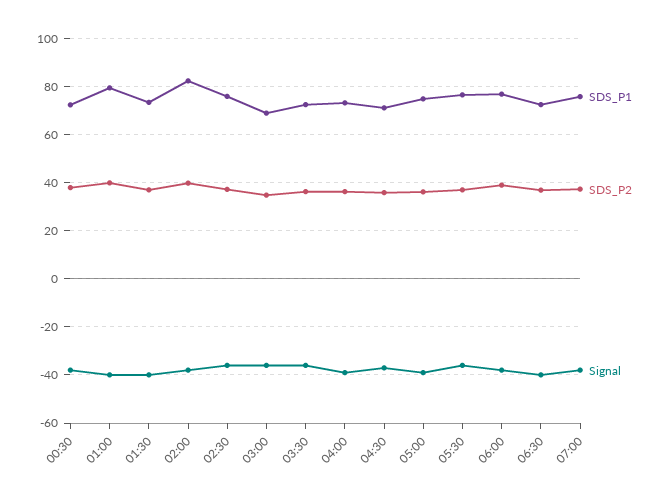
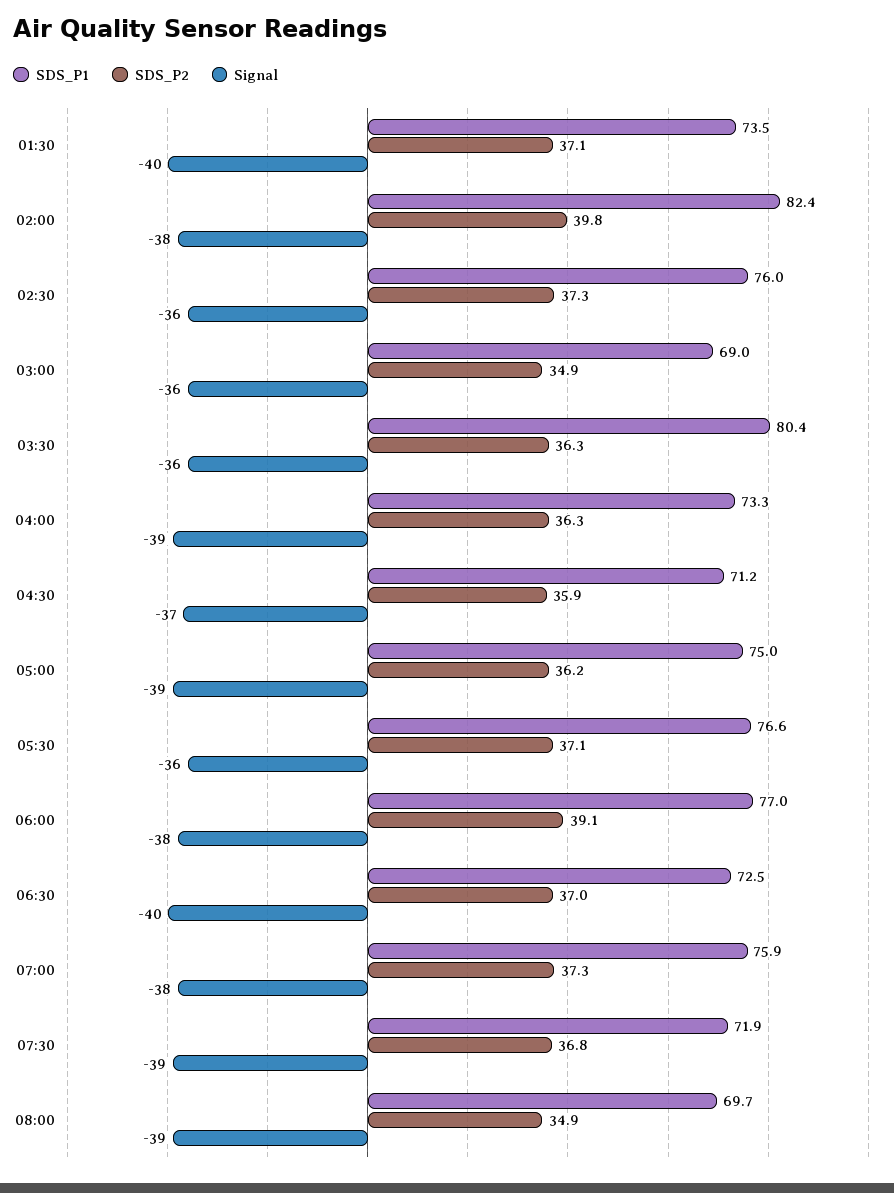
SDS_P1, 00:30: 72.5 -> none
SDS_P2, 00:30: 37.5 -> none
Signal, 00:30: -37.5 -> none
SDS_P1, 01:00: 80 -> none
SDS_P2, 01:00: 40 -> none
Signal, 01:00: -40 -> none
SDS_P1, 03:30: 72.5 -> 80.4
SDS_P1, 07:30: none -> 71.9
SDS_P2, 07:30: none -> 36.8
Signal, 07:30: none -> -39
SDS_P1, 08:00: none -> 69.7
SDS_P2, 08:00: none -> 34.9
Signal, 08:00: none -> -39

